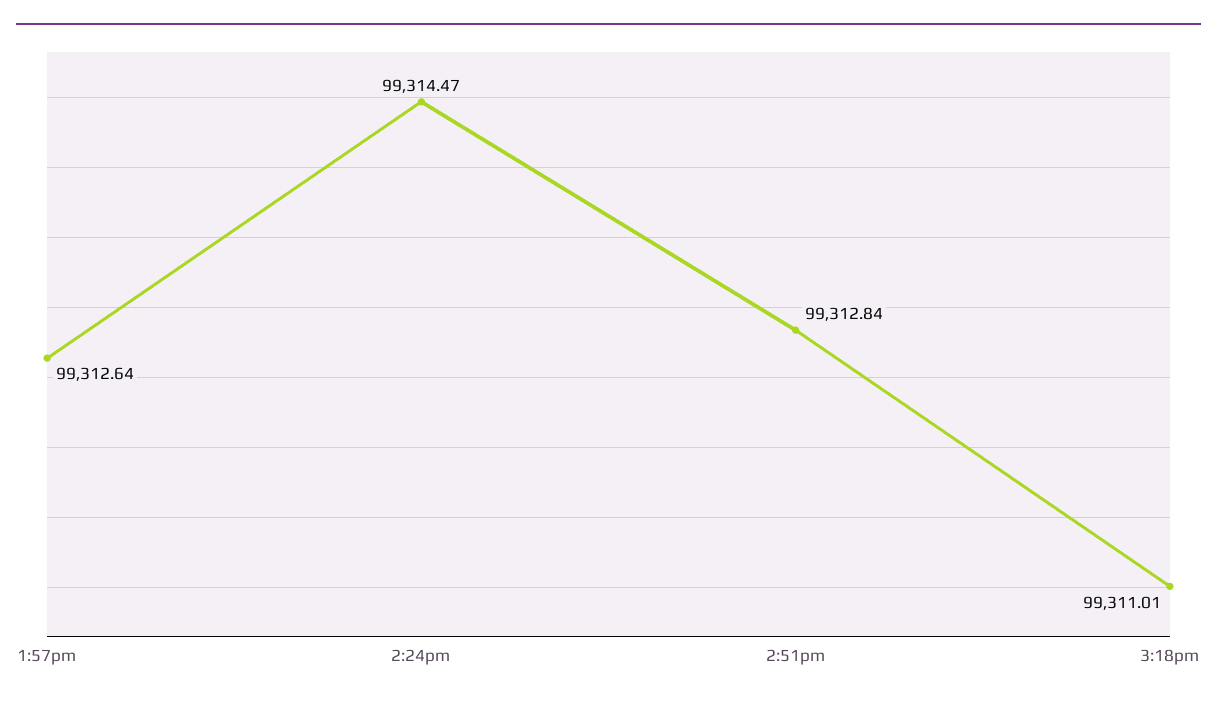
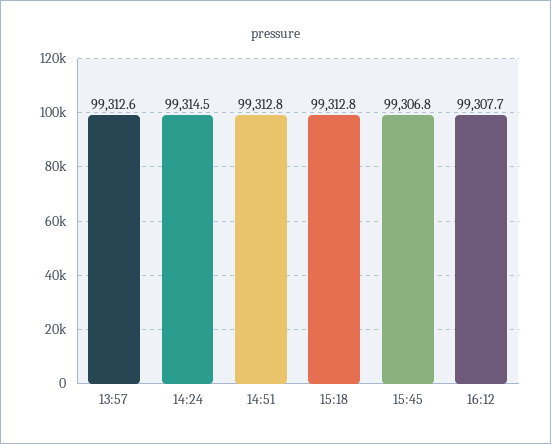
3:18pm: 99311.01 -> 99312.8
15:45: none -> 99306.8
16:12: none -> 99307.7

